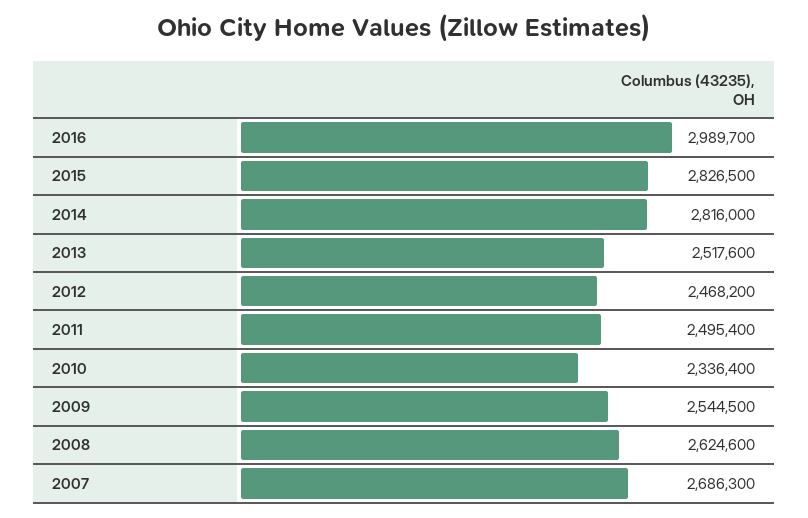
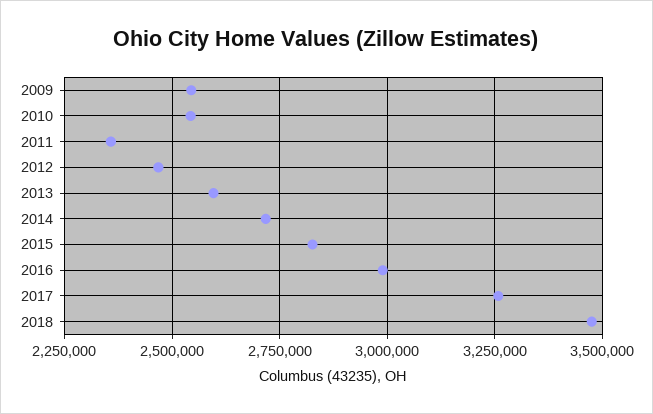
2014: 2816000 -> 2725000
2013: 2517600 -> 2600000
2011: 2495400 -> 2350000
2010: 2336400 -> 2550000
2008: 2624600 -> none
2007: 2686300 -> none
2017: none -> 3250000
2018: none -> 3475000

